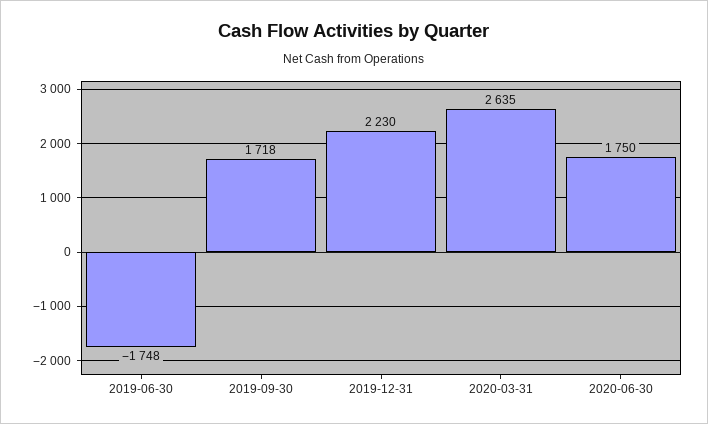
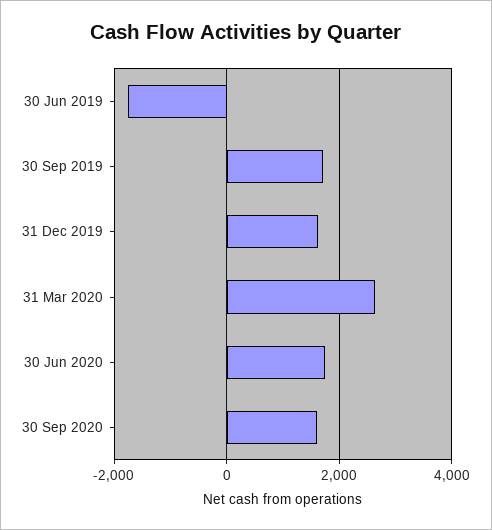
2019-12-31: 2230 -> 1600
30 Sep 2020: none -> 1600

